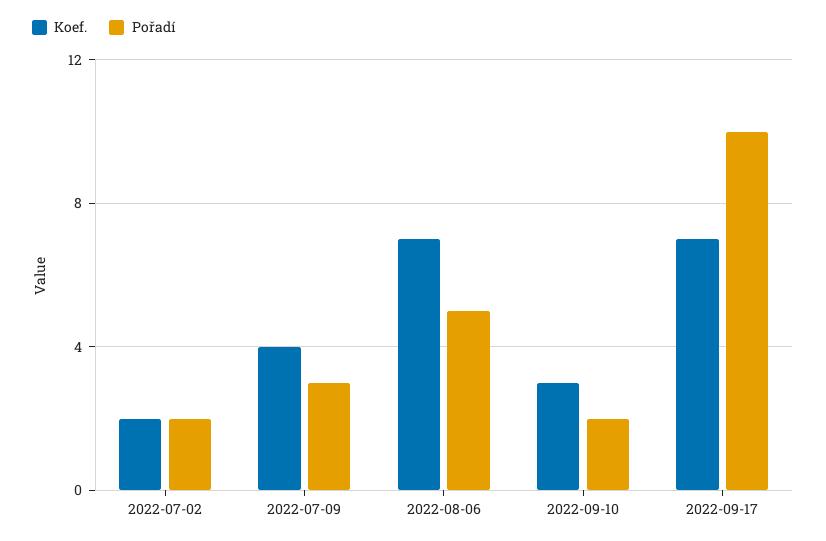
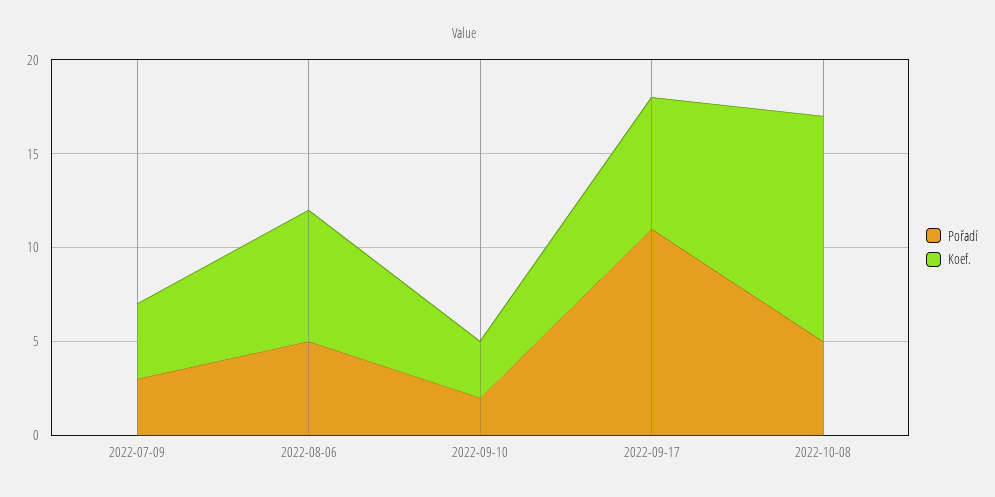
Koef., 2022-07-02: 2 -> none
Pořadí, 2022-07-02: 2 -> none
Pořadí, 2022-09-17: 10 -> 11
Pořadí, 2022-10-08: none -> 5
Koef., 2022-10-08: none -> 12

